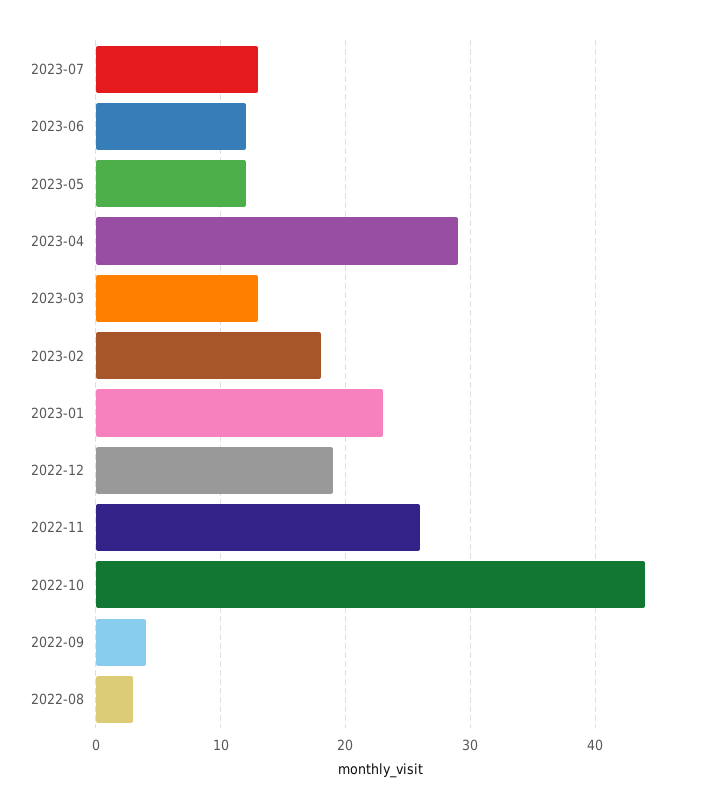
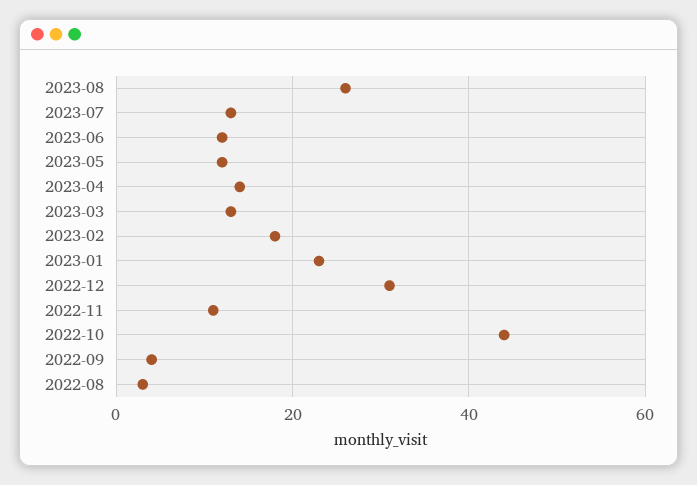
2023-04: 29 -> 15
2022-12: 19 -> 30
2022-11: 26 -> 10
2023-08: none -> 25

